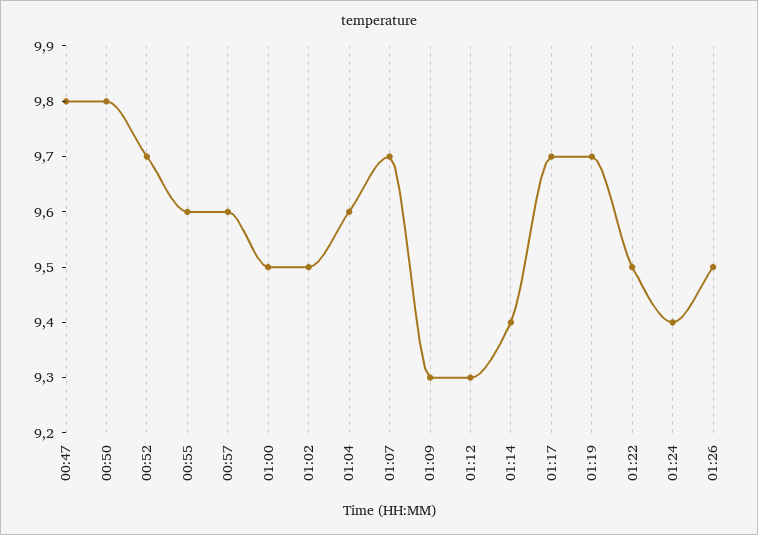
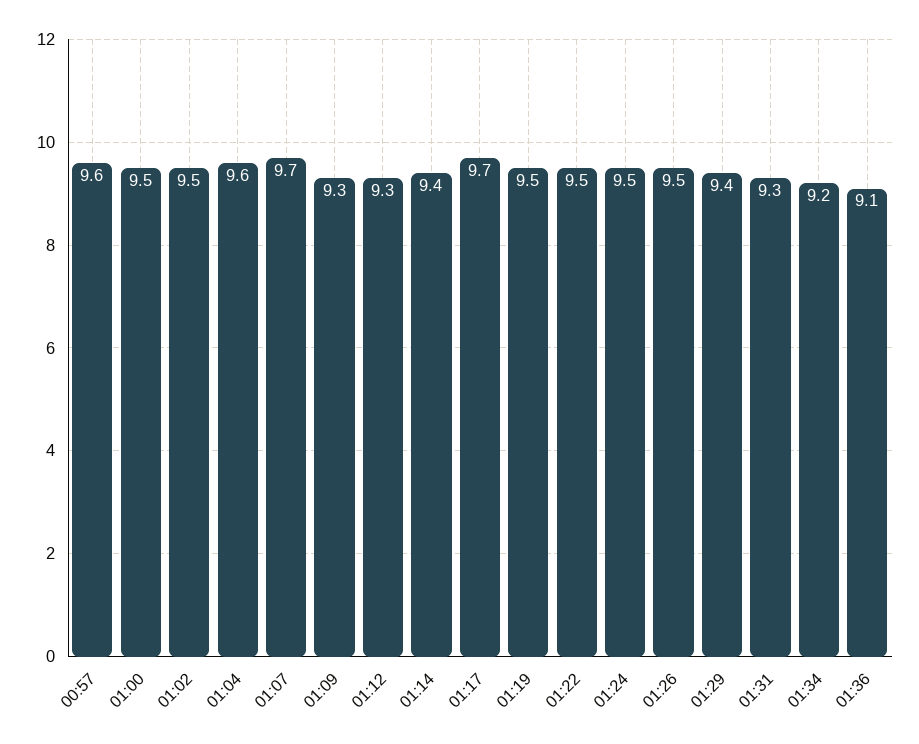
00:47: 9.8 -> none
00:50: 9.8 -> none
00:52: 9.7 -> none
00:55: 9.6 -> none
01:19: 9.7 -> 9.5
01:24: 9.4 -> 9.5
01:29: none -> 9.4
01:31: none -> 9.3
01:34: none -> 9.2
01:36: none -> 9.1

